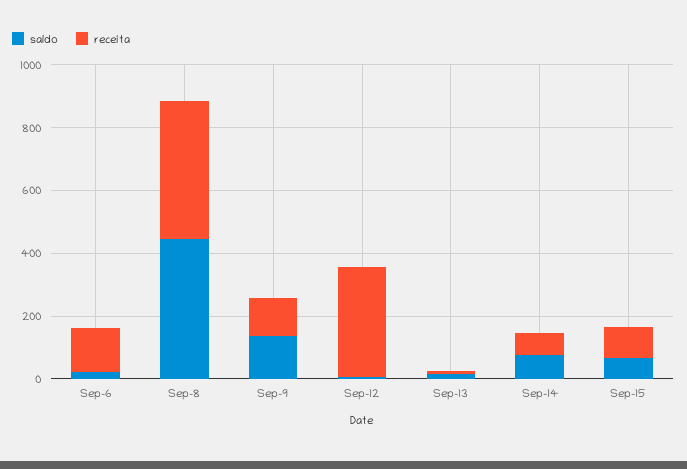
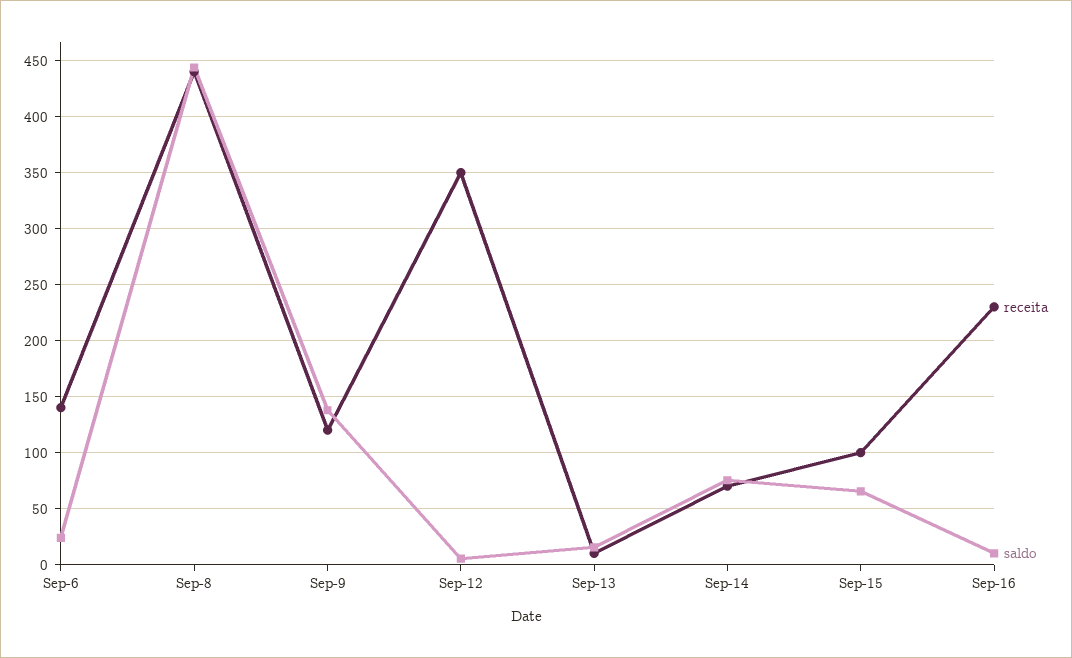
receita, Sep-16: none -> 230
saldo, Sep-16: none -> 10

